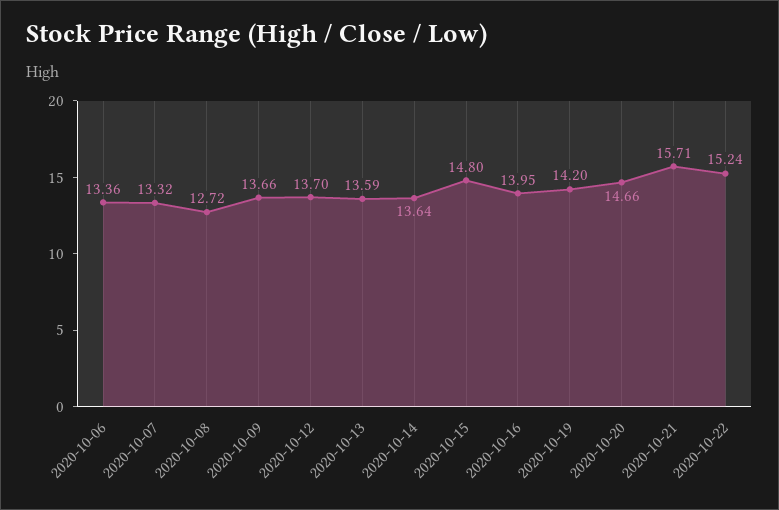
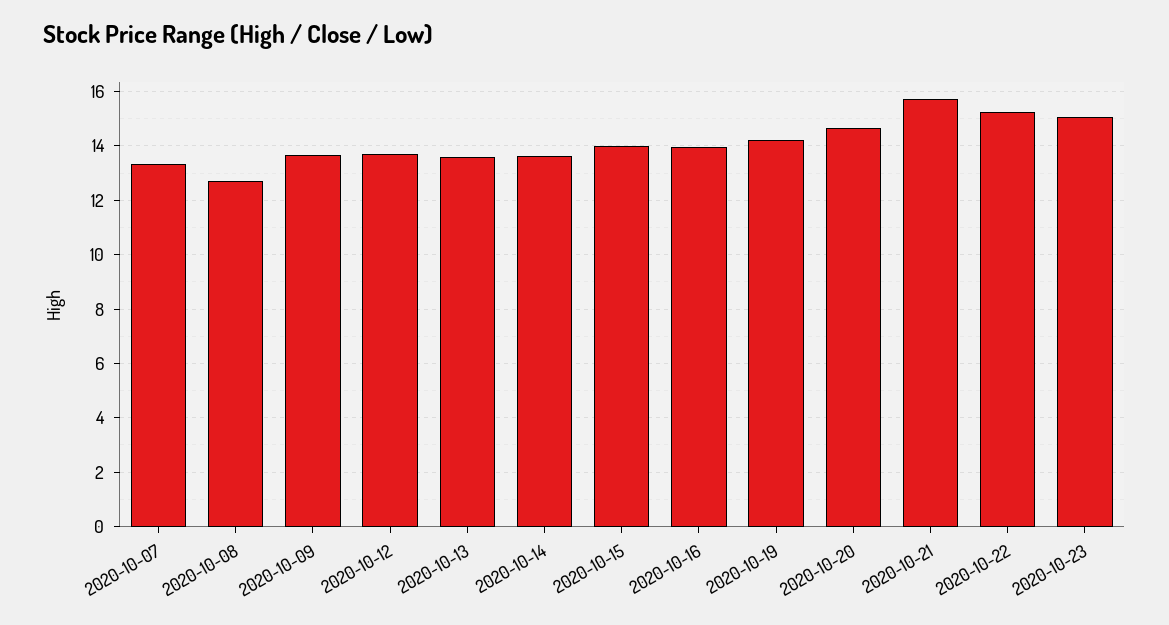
2020-10-06: 13.36 -> none
2020-10-15: 14.8 -> 14
2020-10-23: none -> 15

